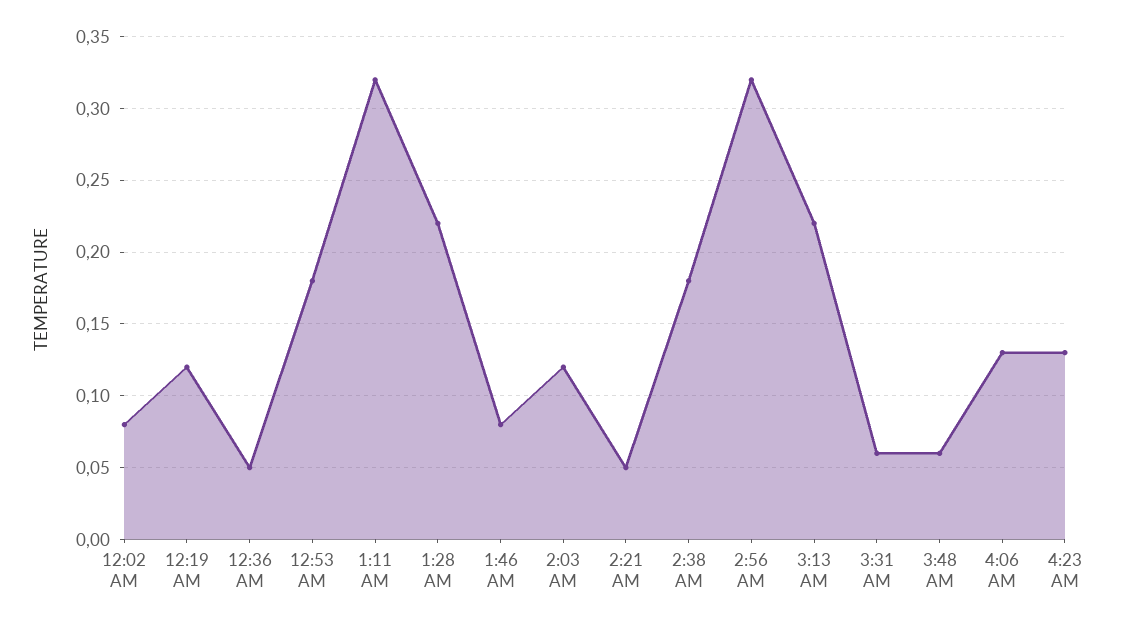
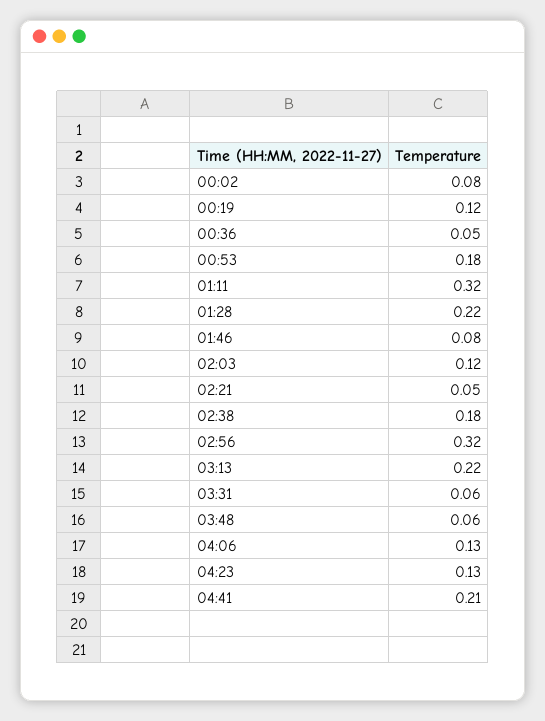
04:41: none -> 0.21

